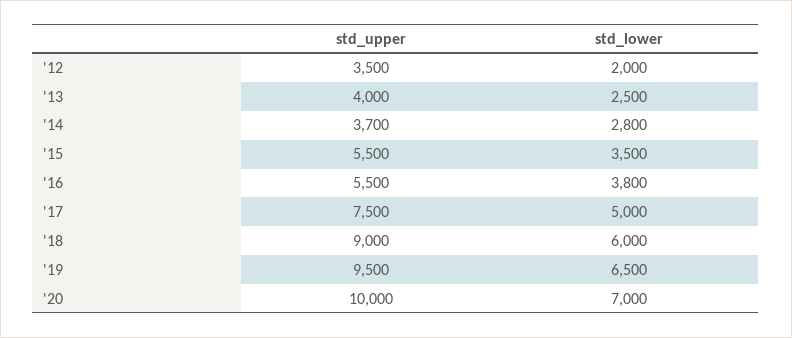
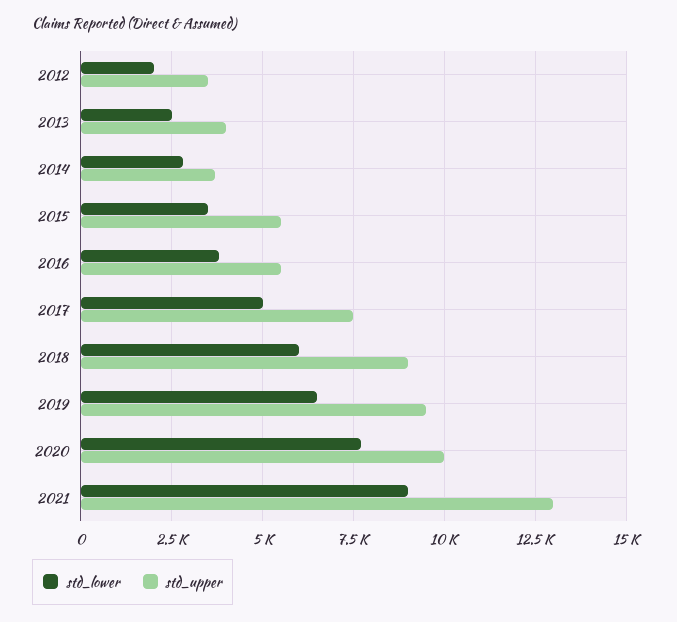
std_lower, '20: 7000 -> 7750
std_lower, 2021: none -> 9000
std_upper, 2021: none -> 13000

